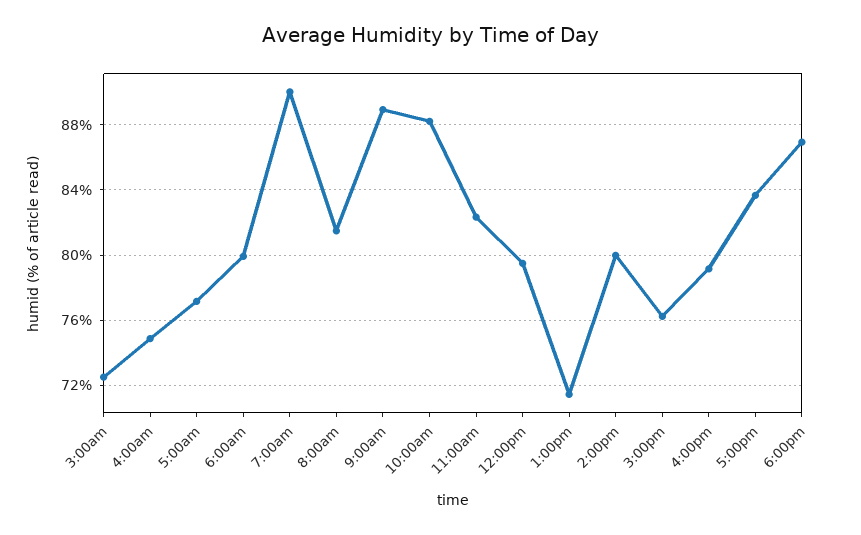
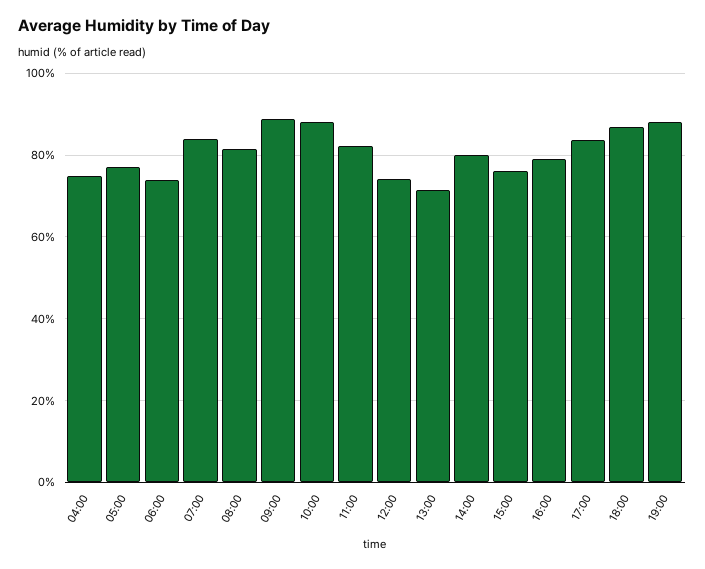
3:00am: 72.5 -> none
6:00am: 80 -> 74
7:00am: 90 -> 84
12:00pm: 79.5 -> 74
19:00: none -> 88

